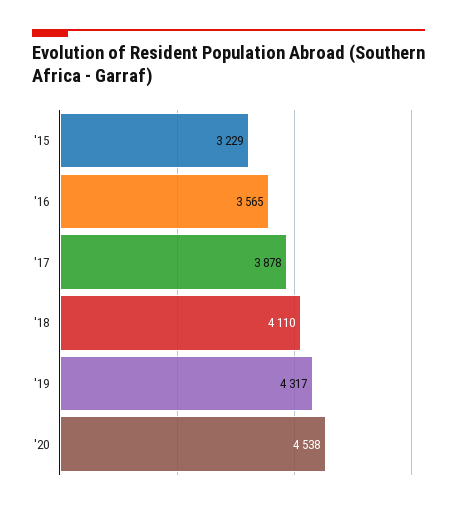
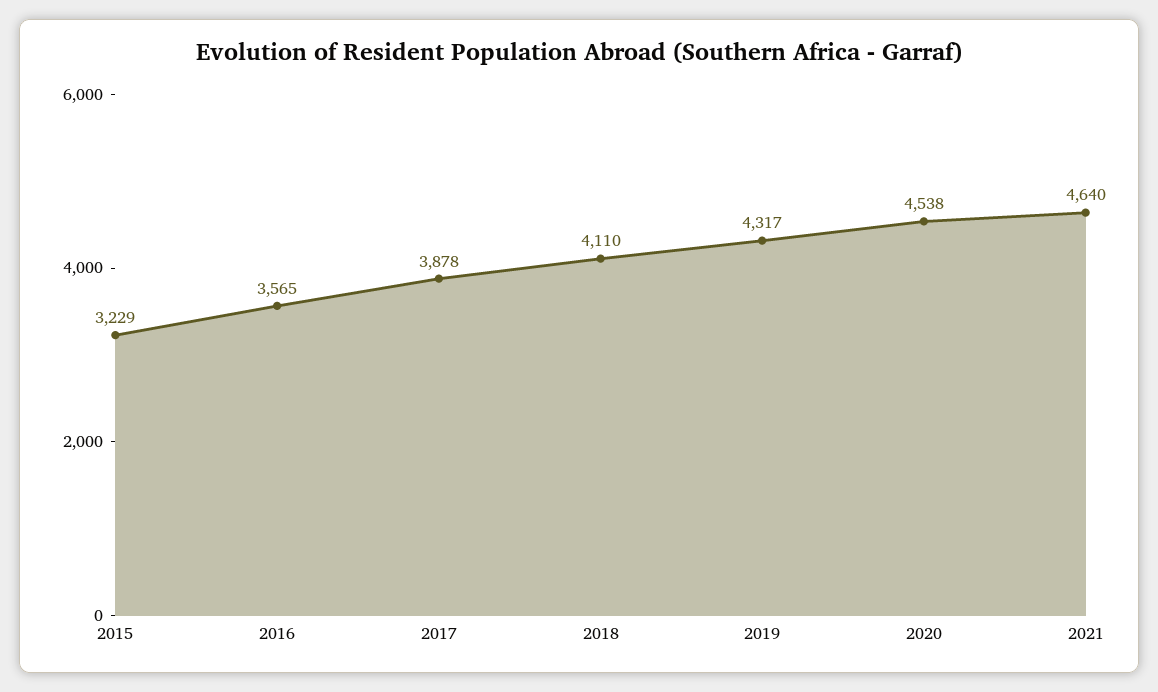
2021: none -> 4640

